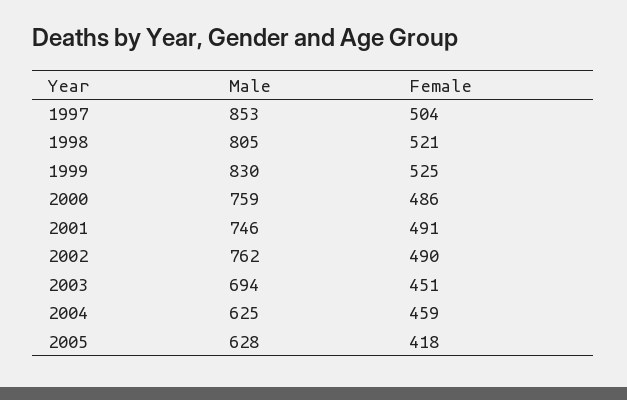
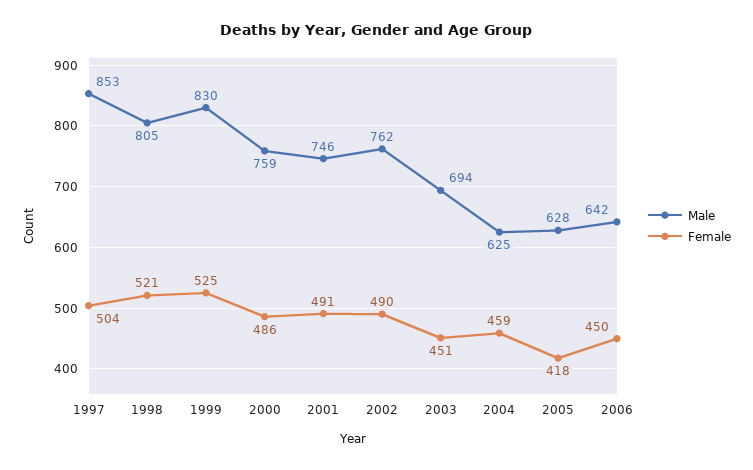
Male, 2006: none -> 642
Female, 2006: none -> 450

